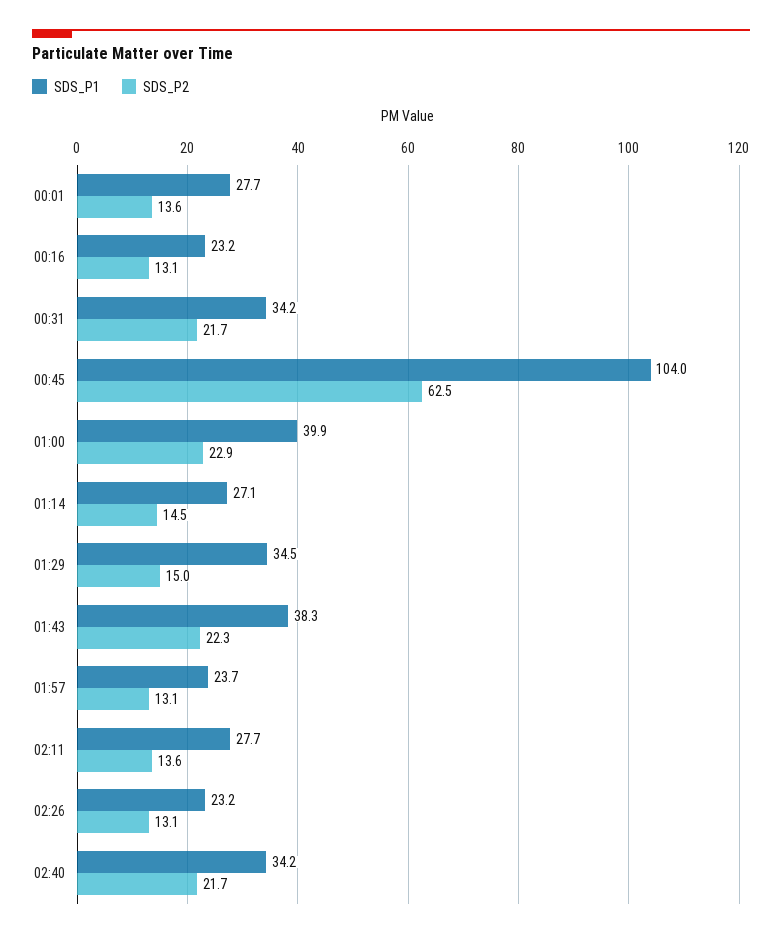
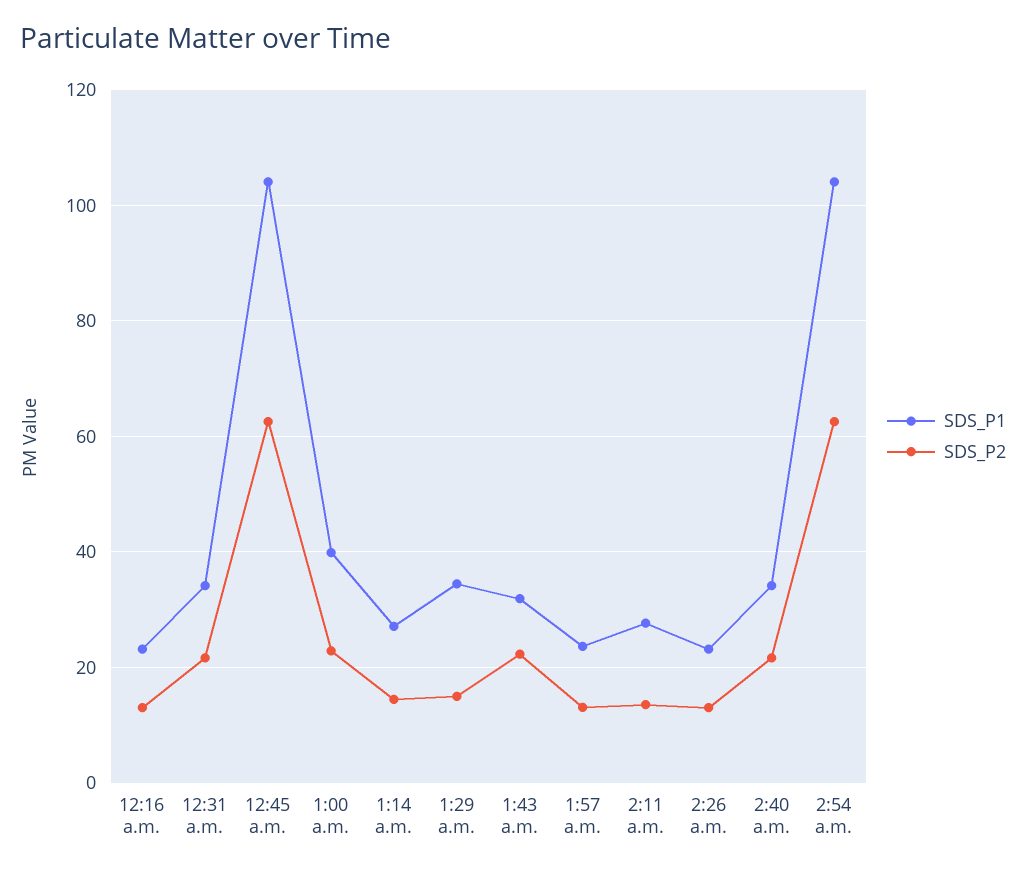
SDS_P1, 00:01: 27.7 -> none
SDS_P2, 00:01: 13.6 -> none
SDS_P1, 01:43: 38.3 -> 32
SDS_P1, 2:54 a.m.: none -> 104
SDS_P2, 2:54 a.m.: none -> 62

